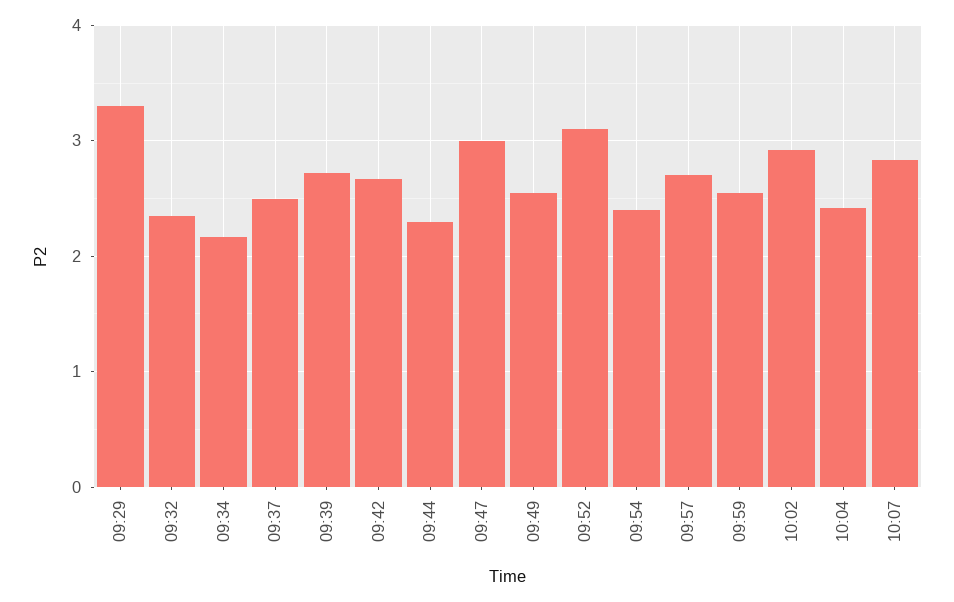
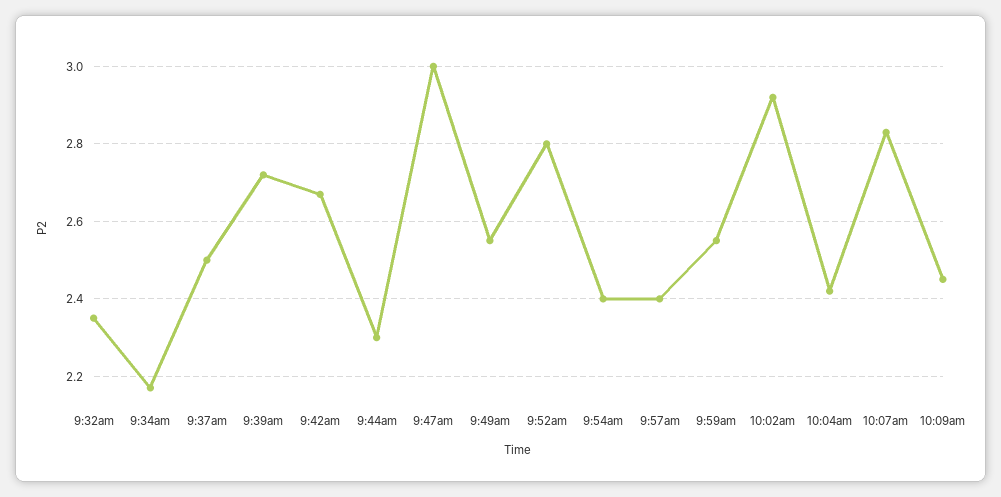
09:29: 3.3 -> none
09:52: 3.1 -> 2.8
09:57: 2.7 -> 2.4
10:09am: none -> 2.45

